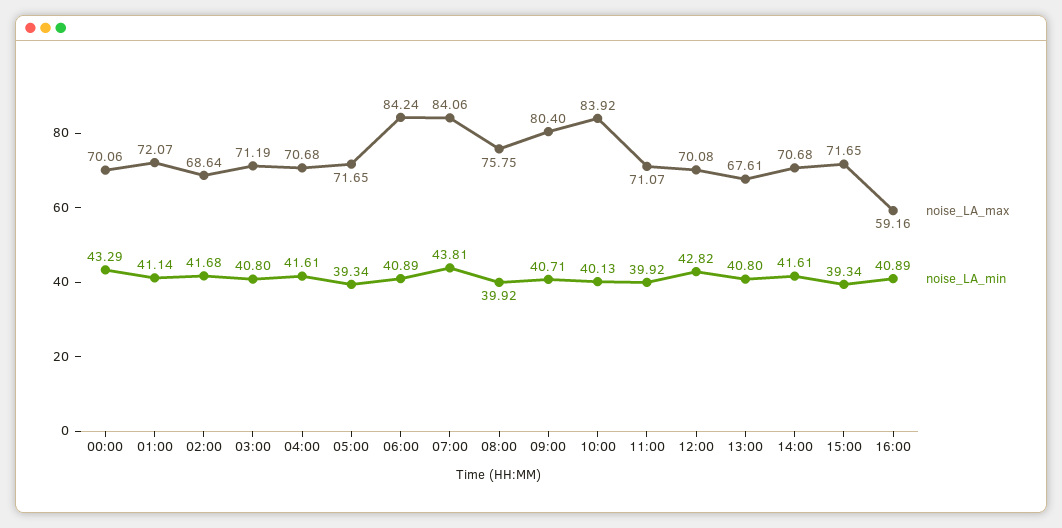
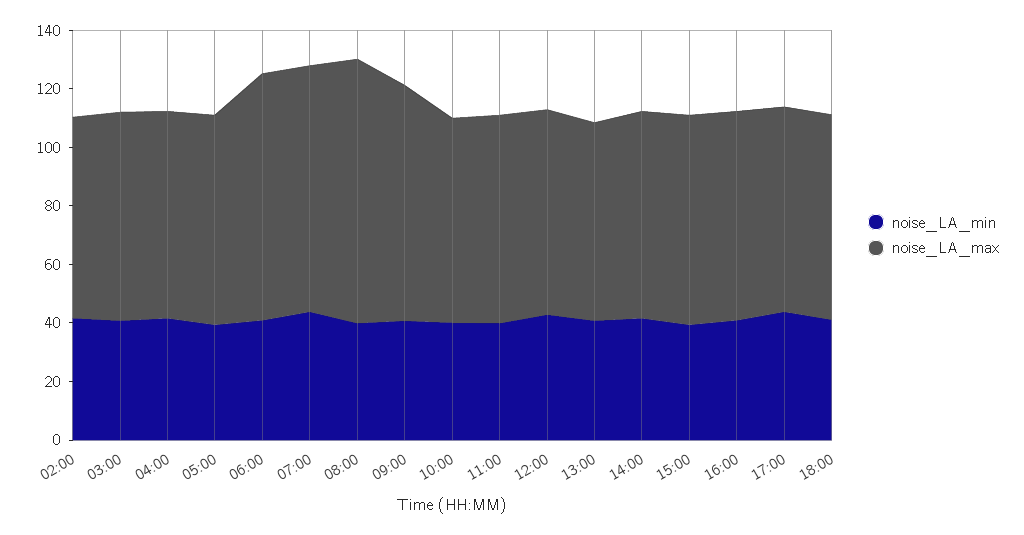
noise_LA_max, 00:00: 70.06 -> none
noise_LA_min, 00:00: 43.29 -> none
noise_LA_max, 01:00: 72.07 -> none
noise_LA_min, 01:00: 41.14 -> none
noise_LA_max, 08:00: 75.75 -> 90
noise_LA_max, 10:00: 83.92 -> 70
noise_LA_max, 16:00: 59.16 -> 70
noise_LA_min, 17:00: none -> 45
noise_LA_max, 17:00: none -> 70
noise_LA_min, 18:00: none -> 40
noise_LA_max, 18:00: none -> 70

